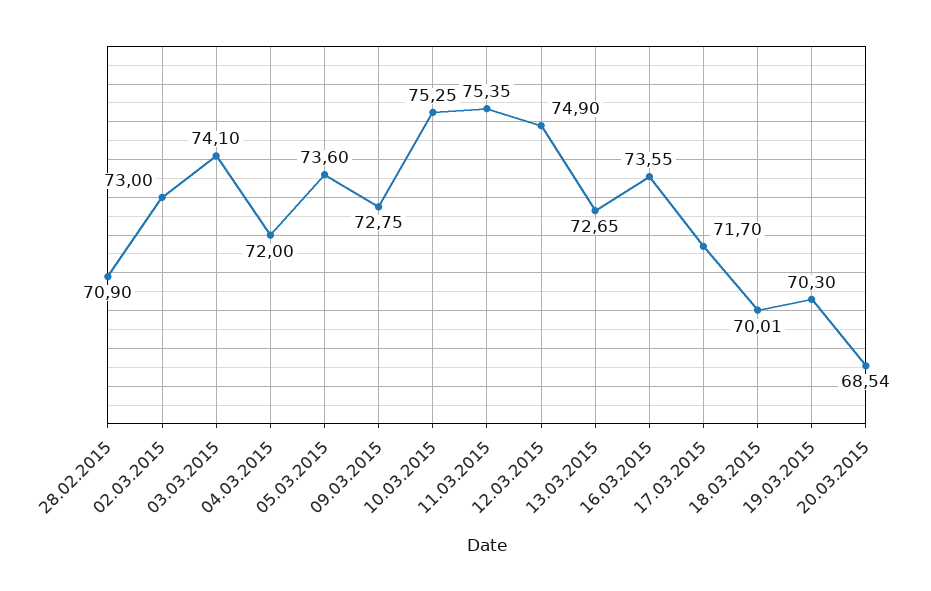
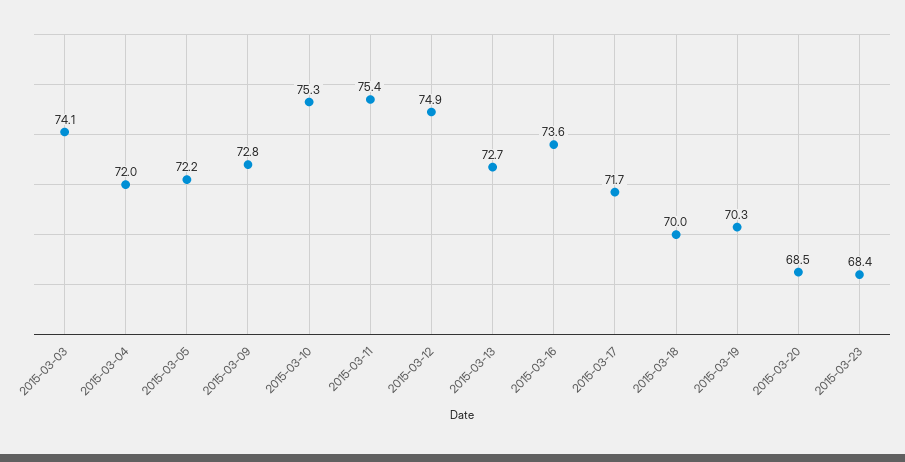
28.02.2015: 70.9 -> none
02.03.2015: 73 -> none
05.03.2015: 73.6 -> 72.2
2015-03-23: none -> 68.4

